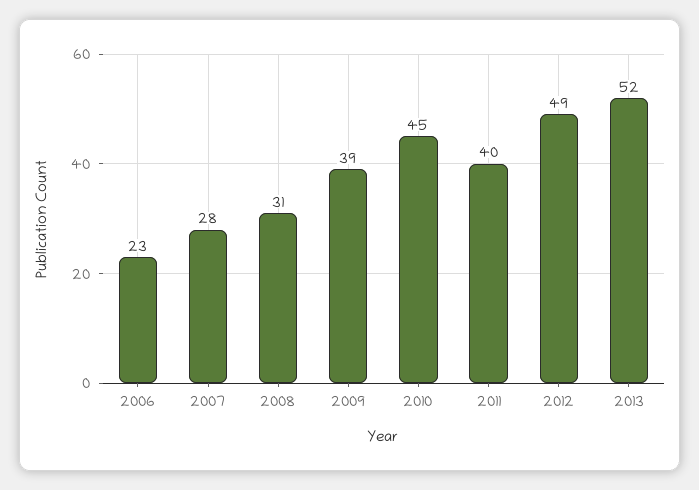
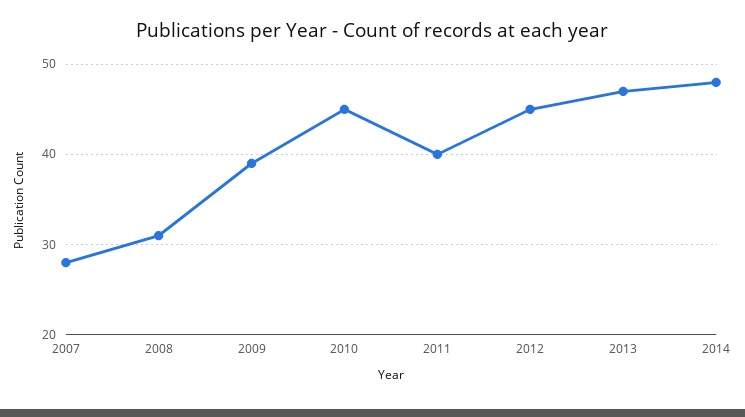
2006: 23 -> none
2012: 49 -> 45
2013: 52 -> 47
2014: none -> 48

